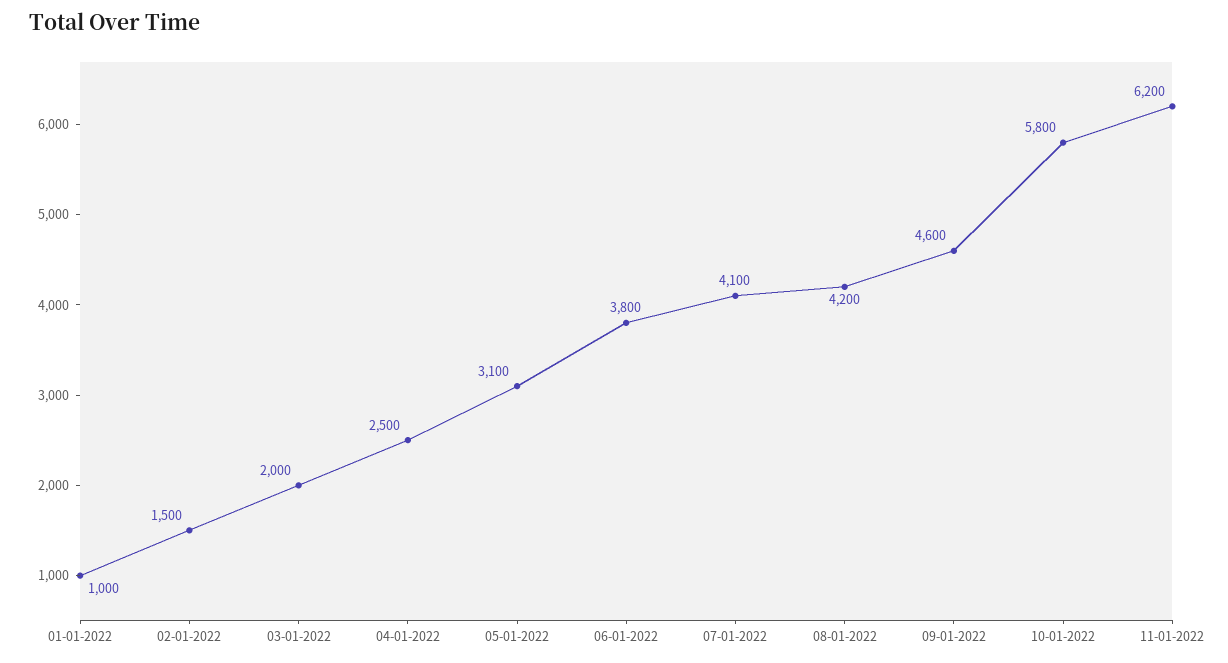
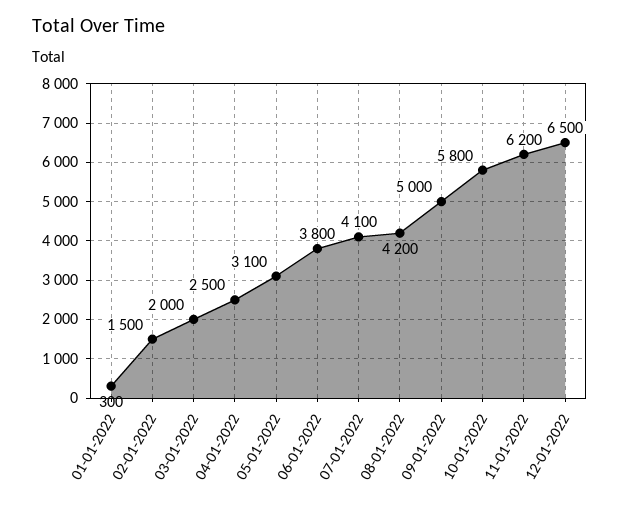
01-01-2022: 1000 -> 300
09-01-2022: 4600 -> 5000
12-01-2022: none -> 6500

